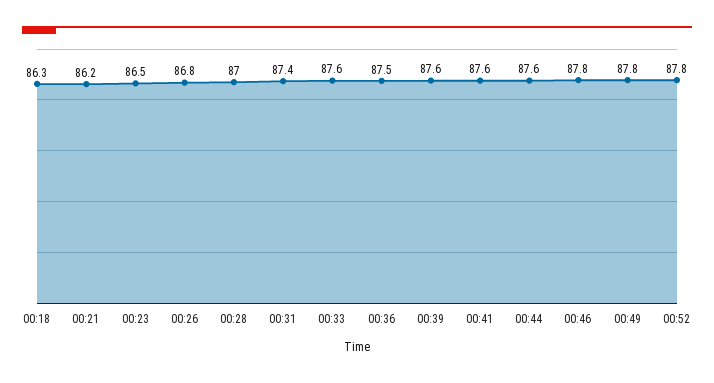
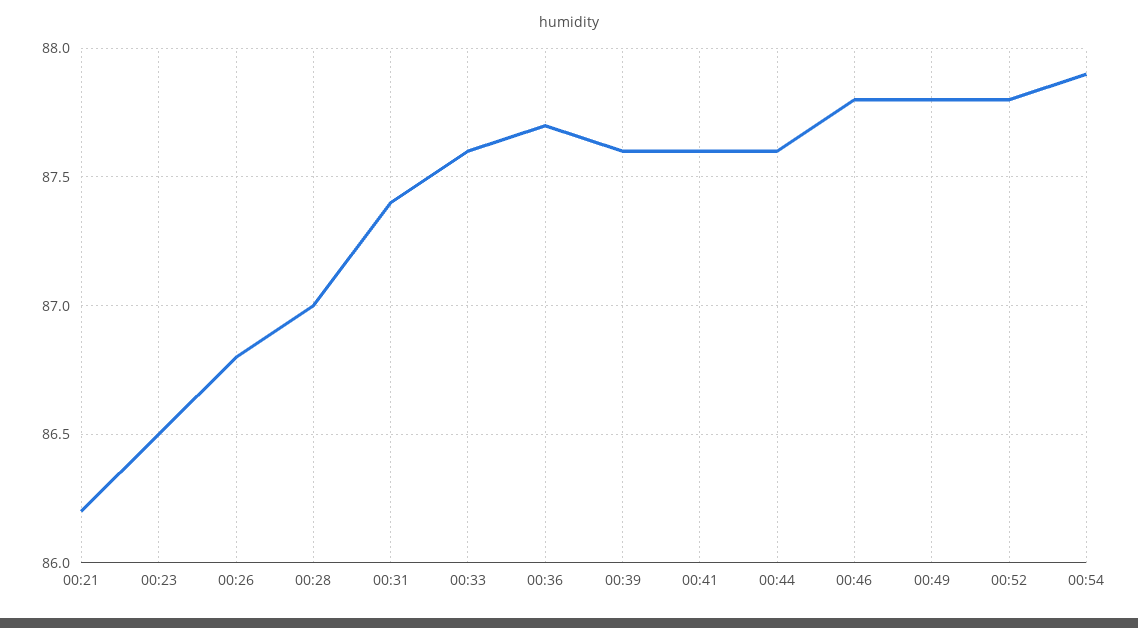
00:18: 86.3 -> none
00:36: 87.5 -> 87.7
00:54: none -> 87.9

